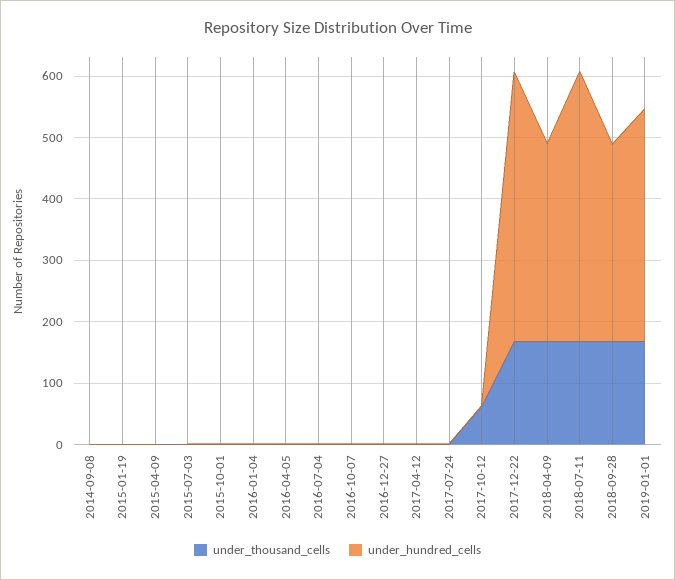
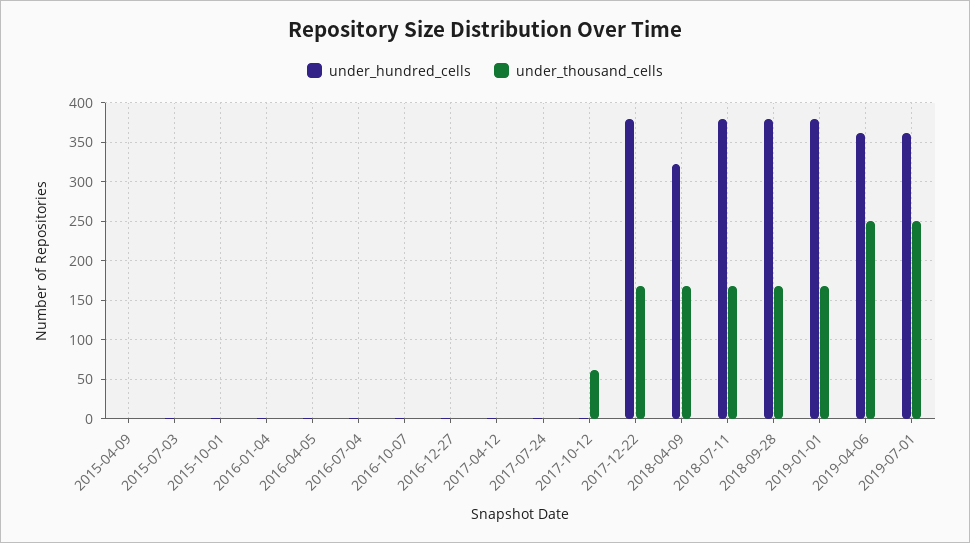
under_thousand_cells, 2014-09-08: 0 -> none
under_hundred_cells, 2014-09-08: 0 -> none
under_thousand_cells, 2015-01-19: 0 -> none
under_hundred_cells, 2015-01-19: 0 -> none
under_hundred_cells, 2017-12-22: 440 -> 380
under_hundred_cells, 2018-07-11: 440 -> 380
under_hundred_cells, 2018-09-28: 320 -> 380
under_hundred_cells, 2019-04-06: none -> 360
under_thousand_cells, 2019-04-06: none -> 250
under_hundred_cells, 2019-07-01: none -> 360
under_thousand_cells, 2019-07-01: none -> 250

